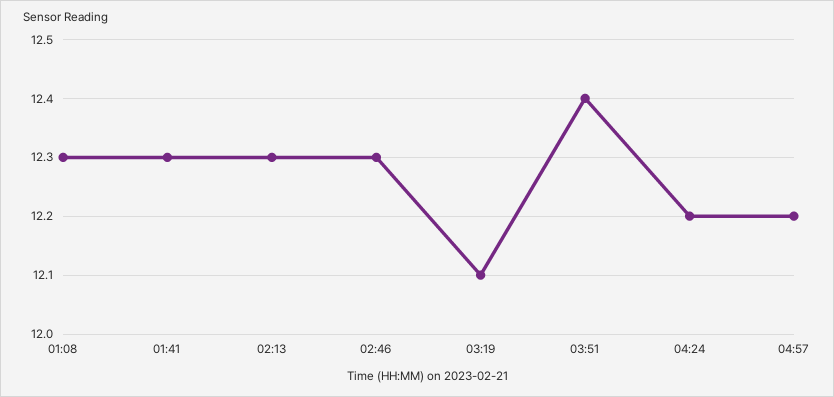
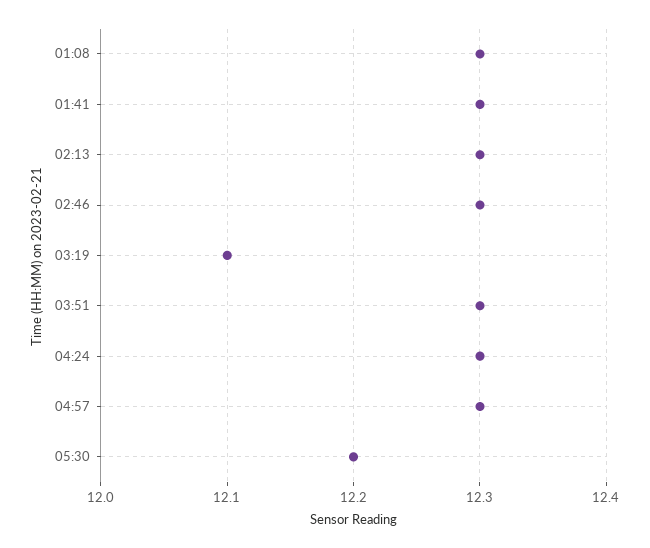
03:51: 12.4 -> 12.3
04:24: 12.2 -> 12.3
04:57: 12.2 -> 12.3
05:30: none -> 12.2

